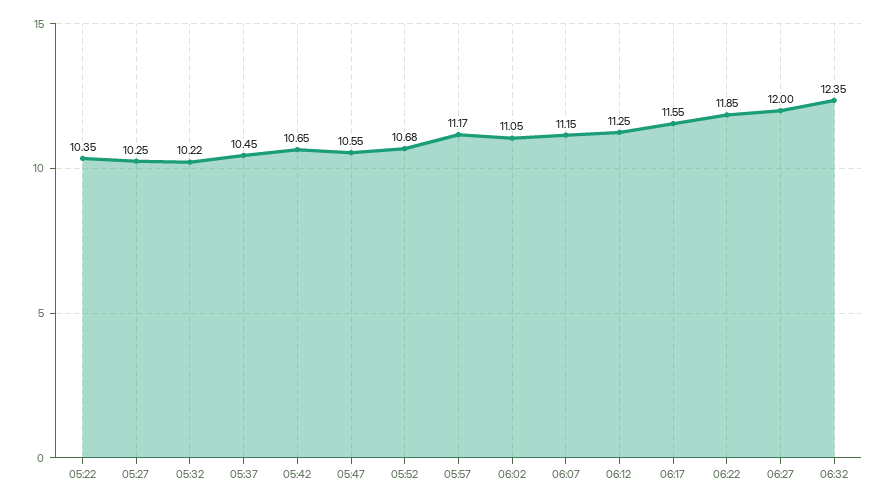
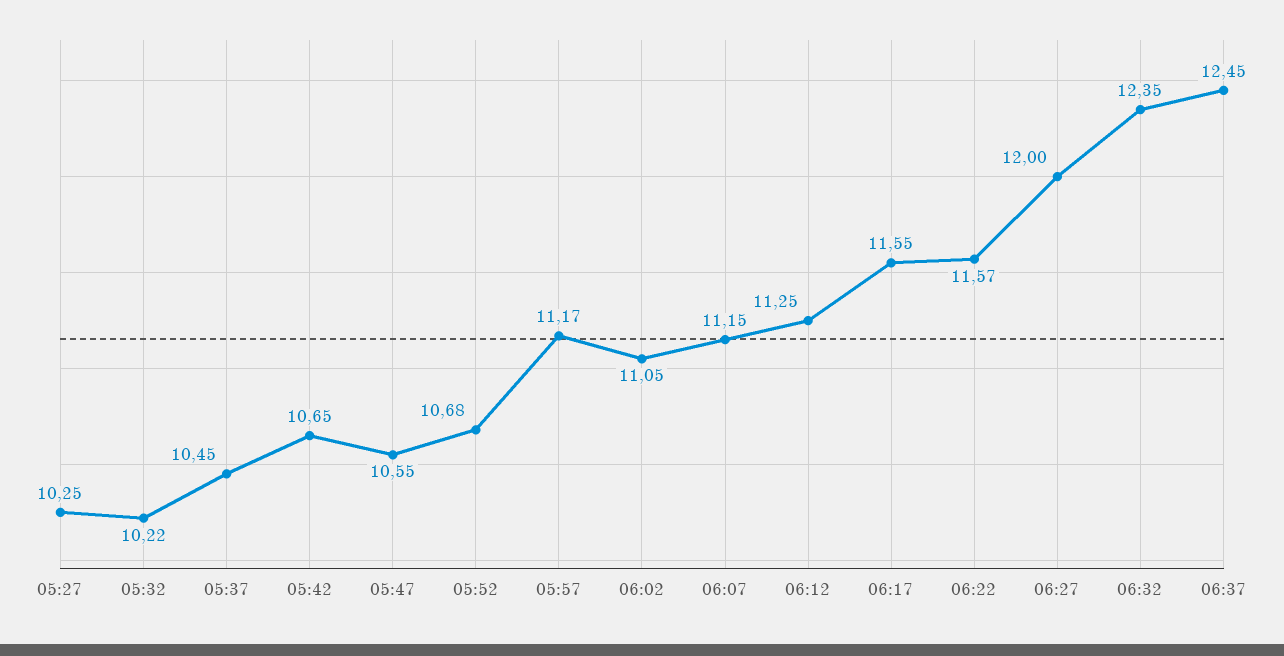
05:22: 10.35 -> none
06:22: 11.85 -> 11.57
06:37: none -> 12.45

